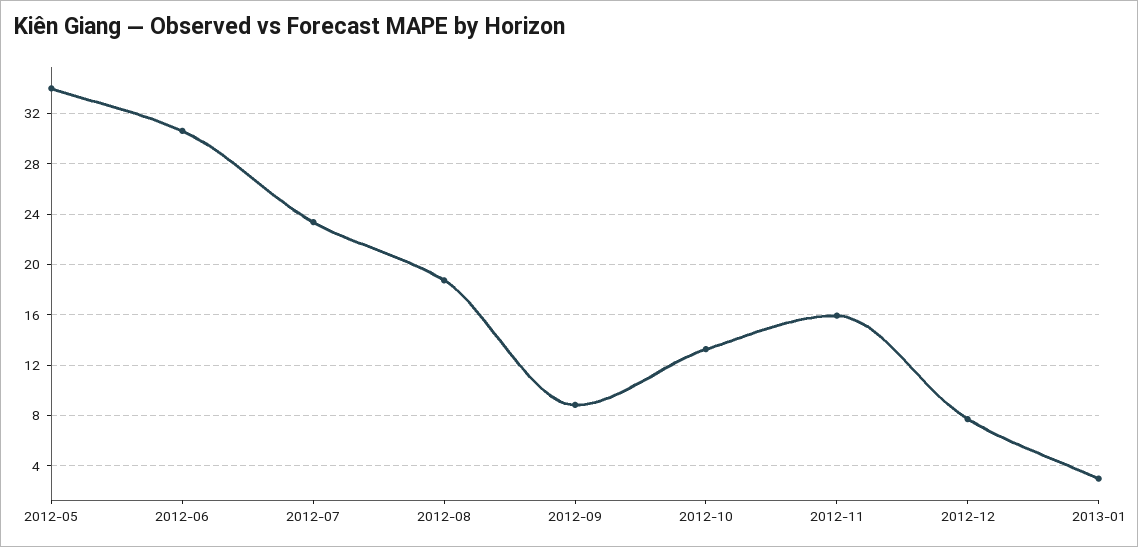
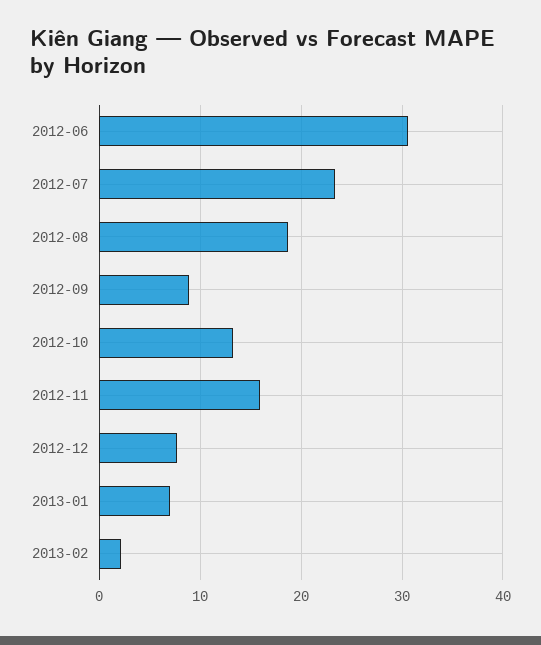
2012-05: 34 -> none
2013-01: 3 -> 7
2013-02: none -> 2

